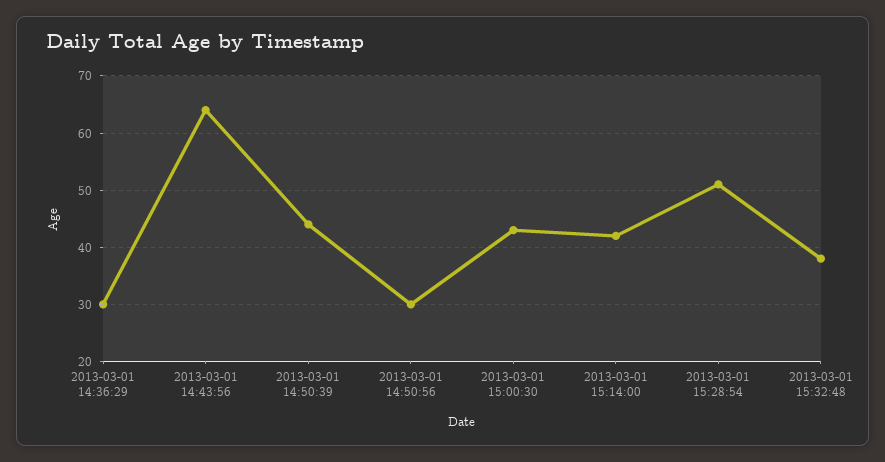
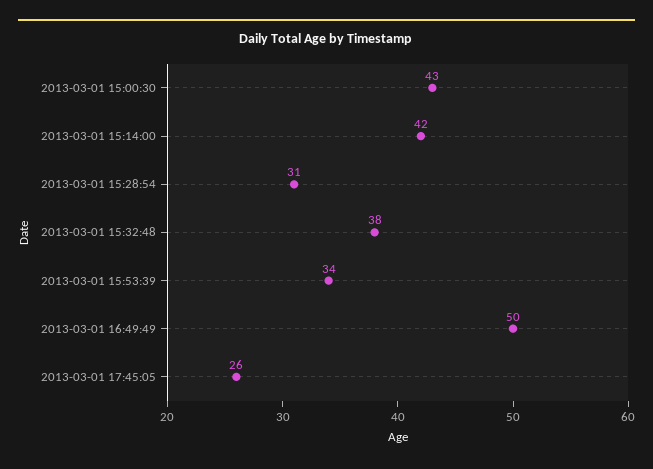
2013-03-01 14:36:29: 30 -> none
2013-03-01 14:43:56: 65 -> none
2013-03-01 14:50:39: 45 -> none
2013-03-01 14:50:56: 30 -> none
2013-03-01 15:28:54: 50 -> 31
2013-03-01 15:53:39: none -> 34
2013-03-01 16:49:49: none -> 50
2013-03-01 17:45:05: none -> 26

